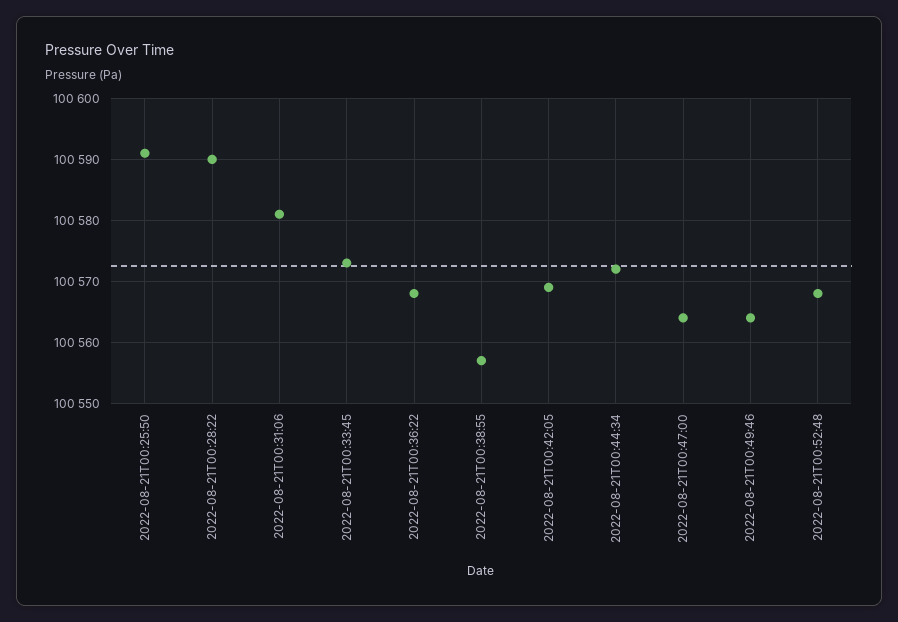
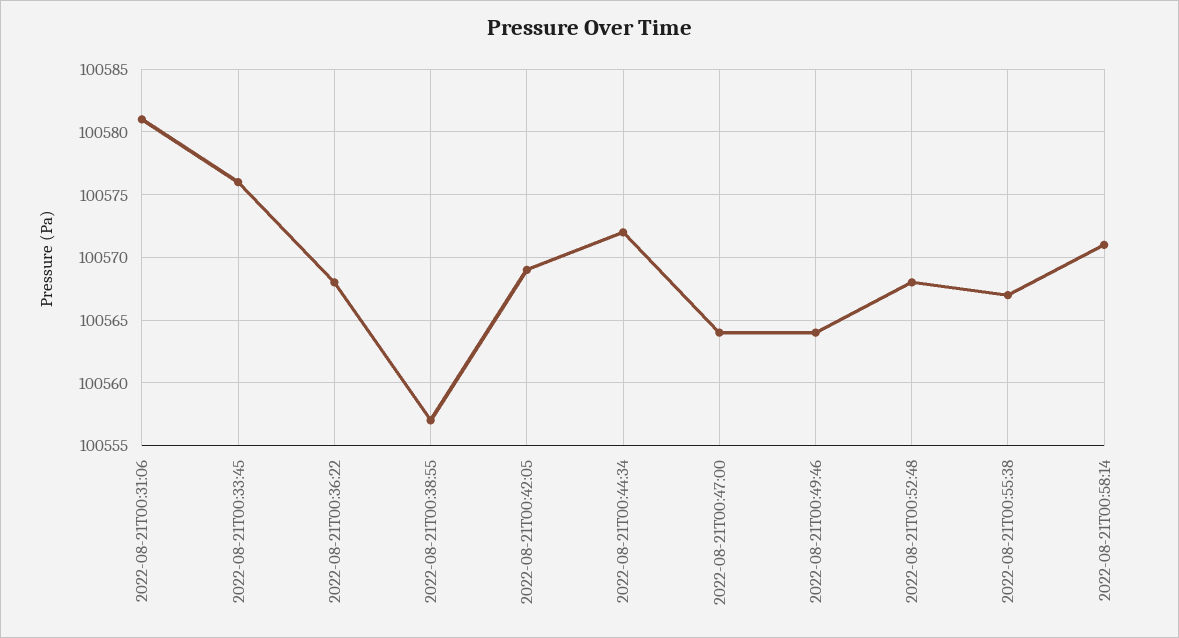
2022-08-21T00:25:50: 100591 -> none
2022-08-21T00:28:22: 100590 -> none
2022-08-21T00:33:45: 100573 -> 100576
2022-08-21T00:55:38: none -> 100567
2022-08-21T00:58:14: none -> 100571

